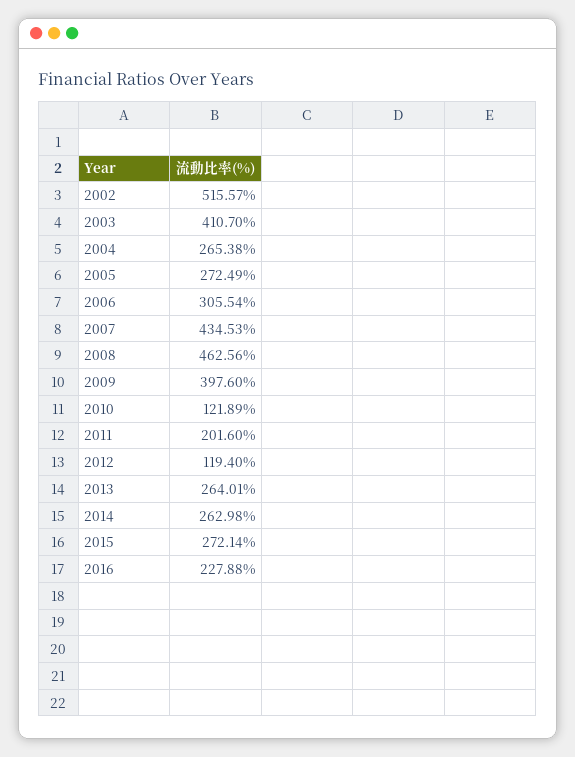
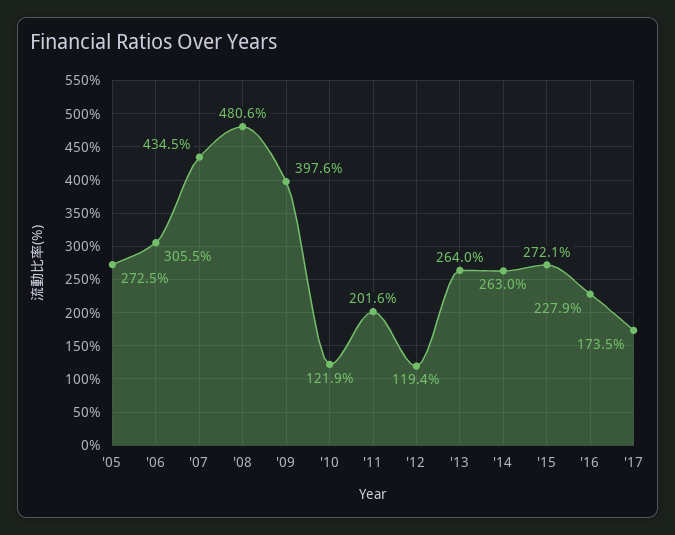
2002: 515.57 -> none
2003: 410.7 -> none
2004: 265.38 -> none
2008: 462.56 -> 480.6
'17: none -> 173.5

